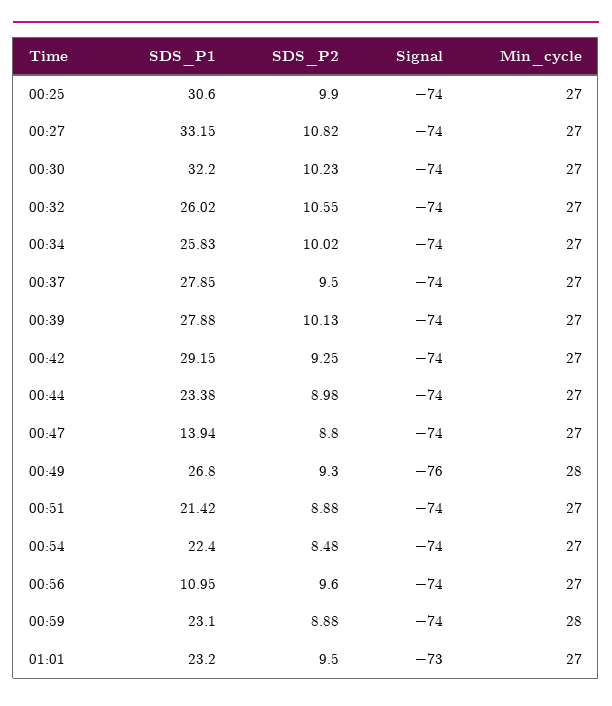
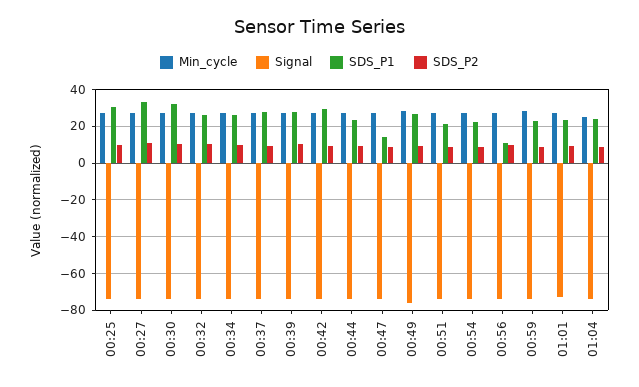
Min_cycle, 01:04: none -> 25
Signal, 01:04: none -> -75
SDS_P1, 01:04: none -> 25
SDS_P2, 01:04: none -> 10

